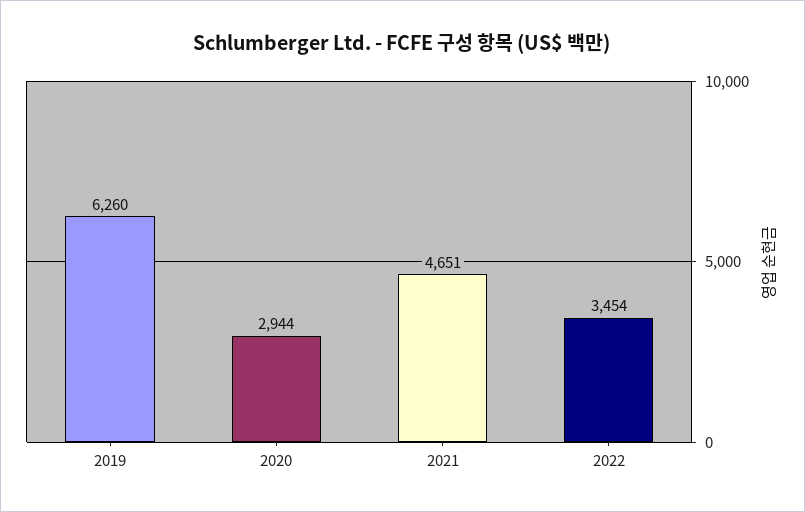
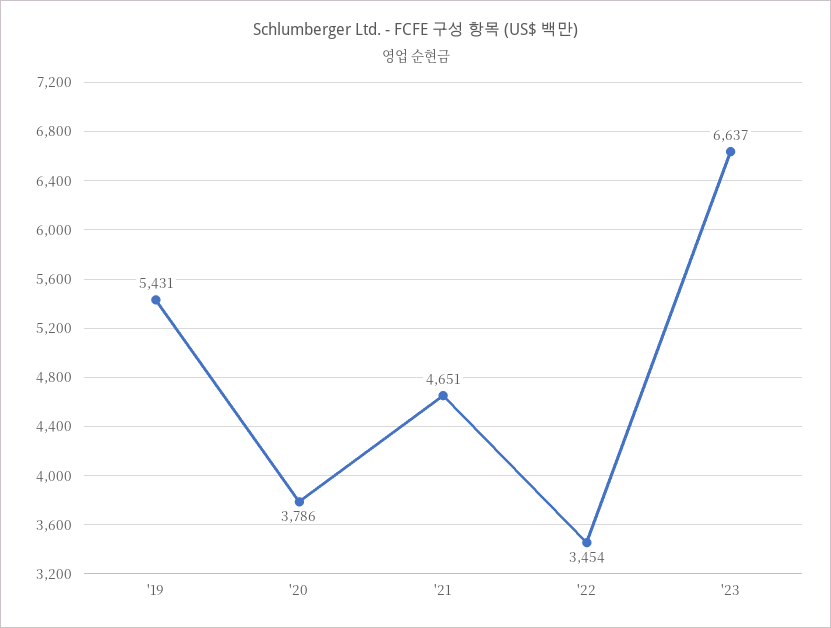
2019: 6260 -> 5431
2020: 2944 -> 3786
'23: none -> 6637

